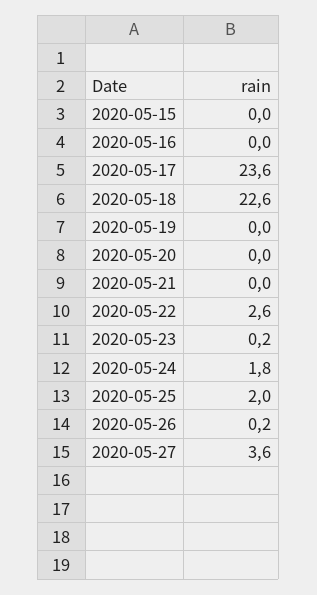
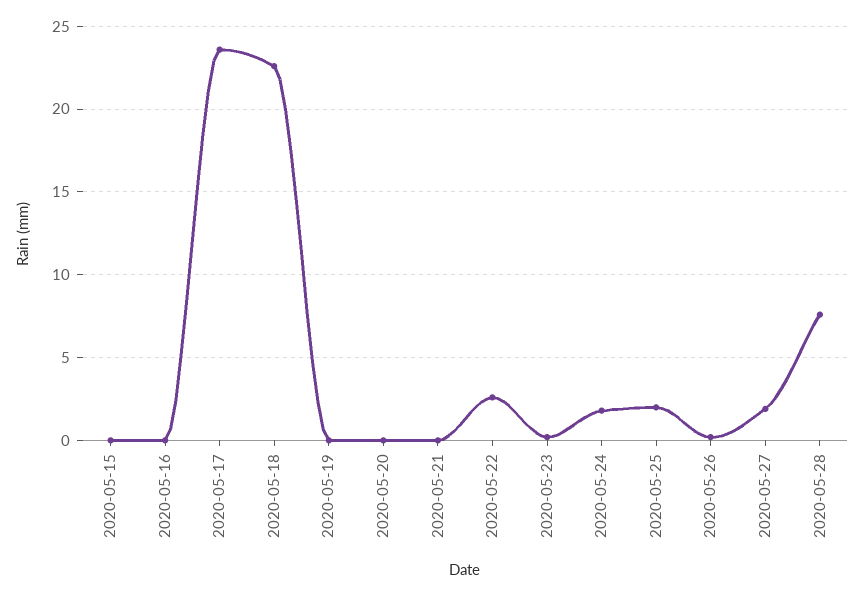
2020-05-27: 3.6 -> 2
2020-05-28: none -> 7.5

